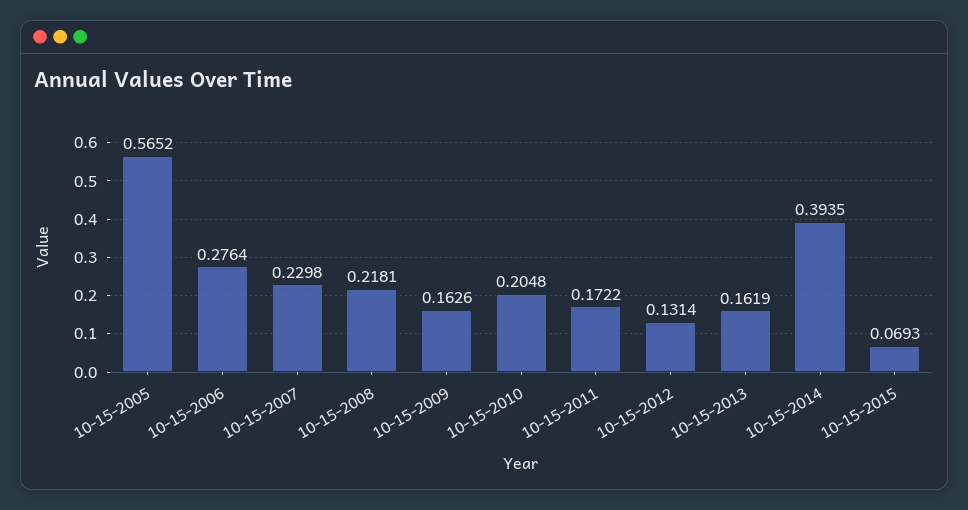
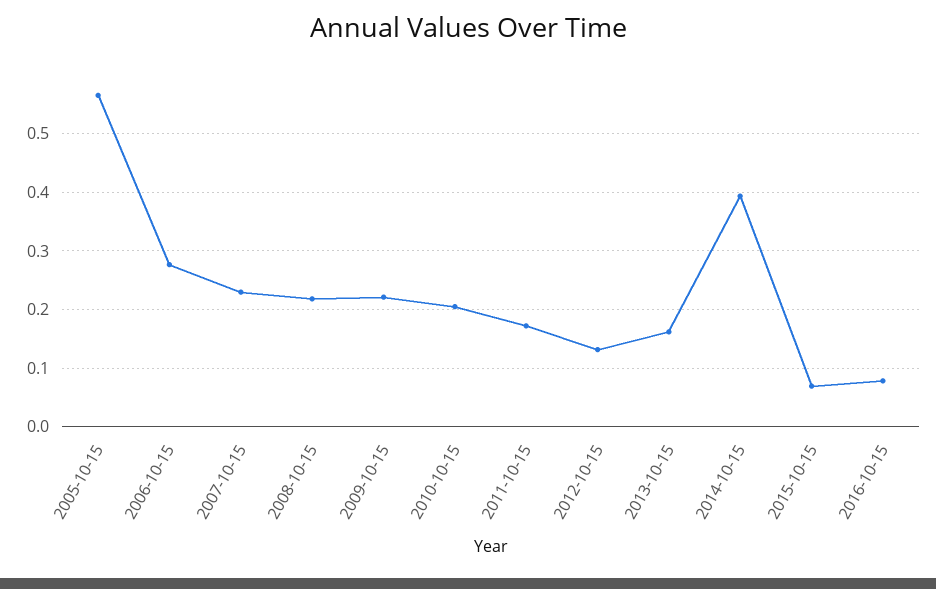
10-15-2009: 0.1626 -> 0.22
2016-10-15: none -> 0.08

